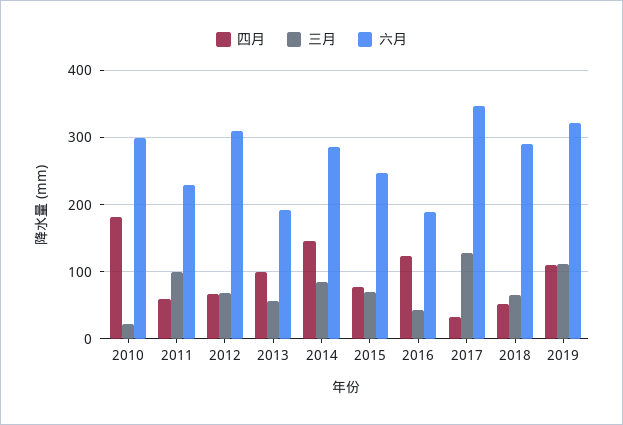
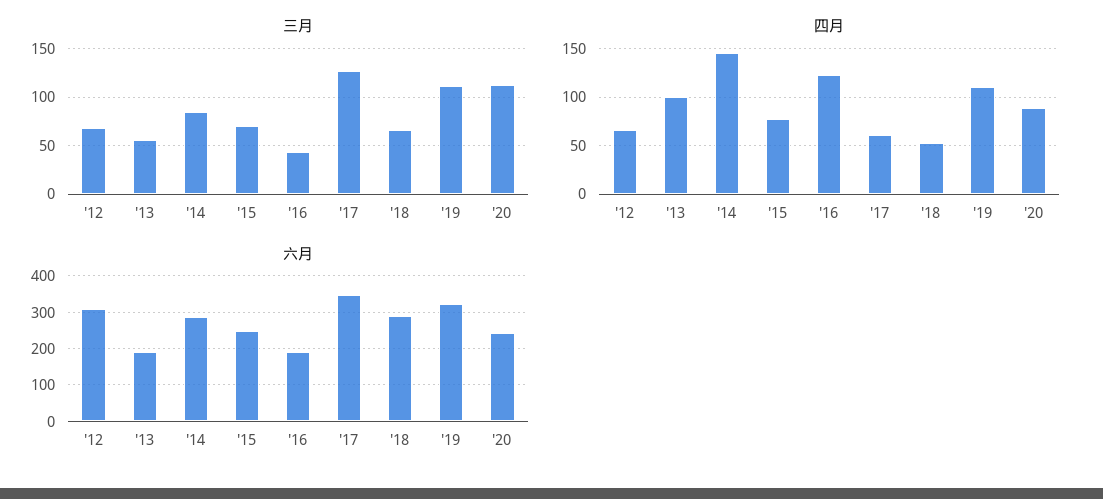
四月, 2010: 180 -> none
三月, 2010: 20 -> none
六月, 2010: 300 -> none
四月, 2011: 60 -> none
三月, 2011: 100 -> none
六月, 2011: 230 -> none
四月, 2017: 30 -> 60
三月, '20: none -> 110
四月, '20: none -> 90
六月, '20: none -> 240

